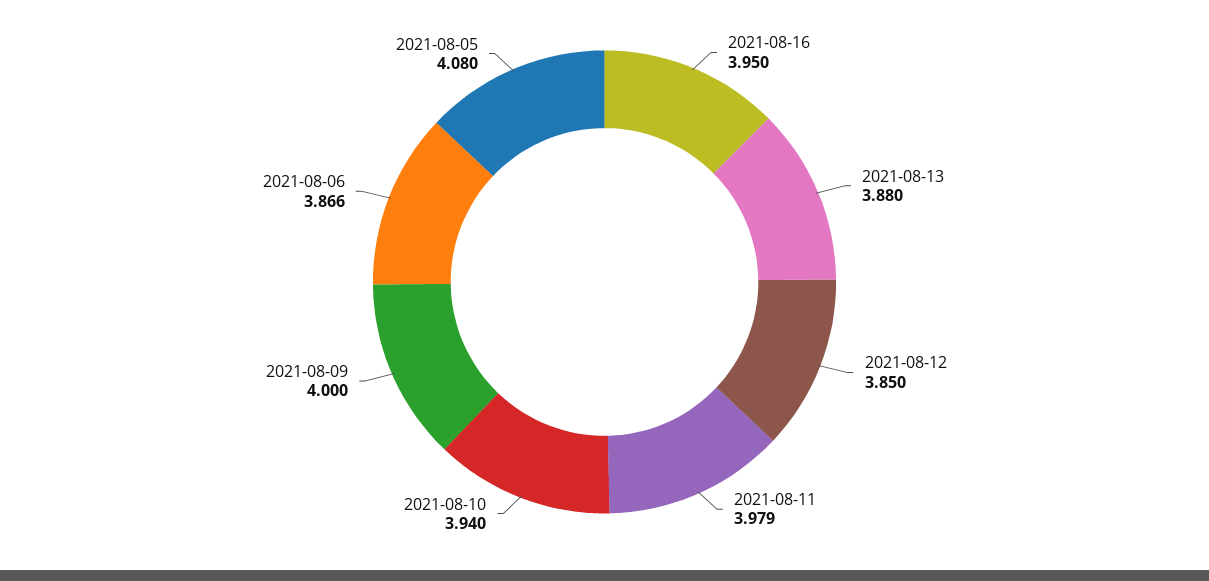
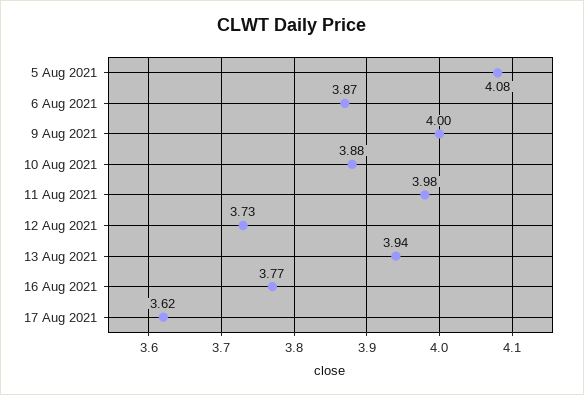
2021-08-16: 3.95 -> 3.77
2021-08-13: 3.88 -> 3.94
2021-08-12: 3.85 -> 3.73
2021-08-10: 3.94 -> 3.88
17 Aug 2021: none -> 3.62

